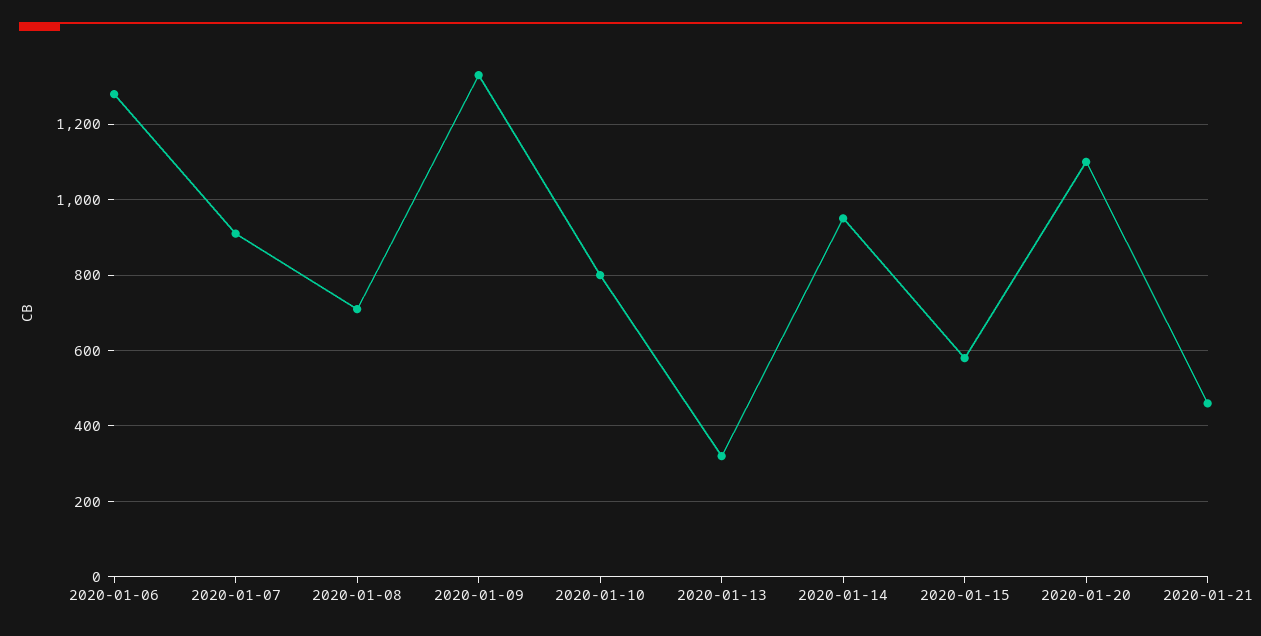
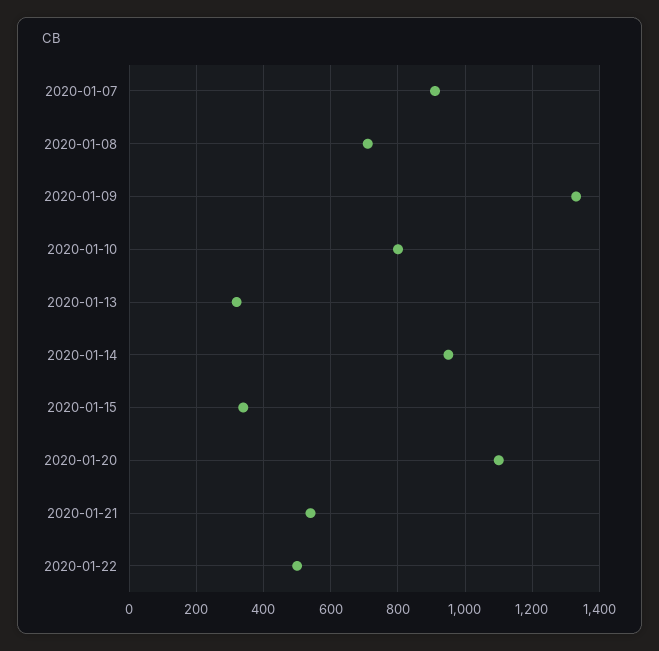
2020-01-06: 1280 -> none
2020-01-15: 580 -> 340
2020-01-21: 460 -> 540
2020-01-22: none -> 500

